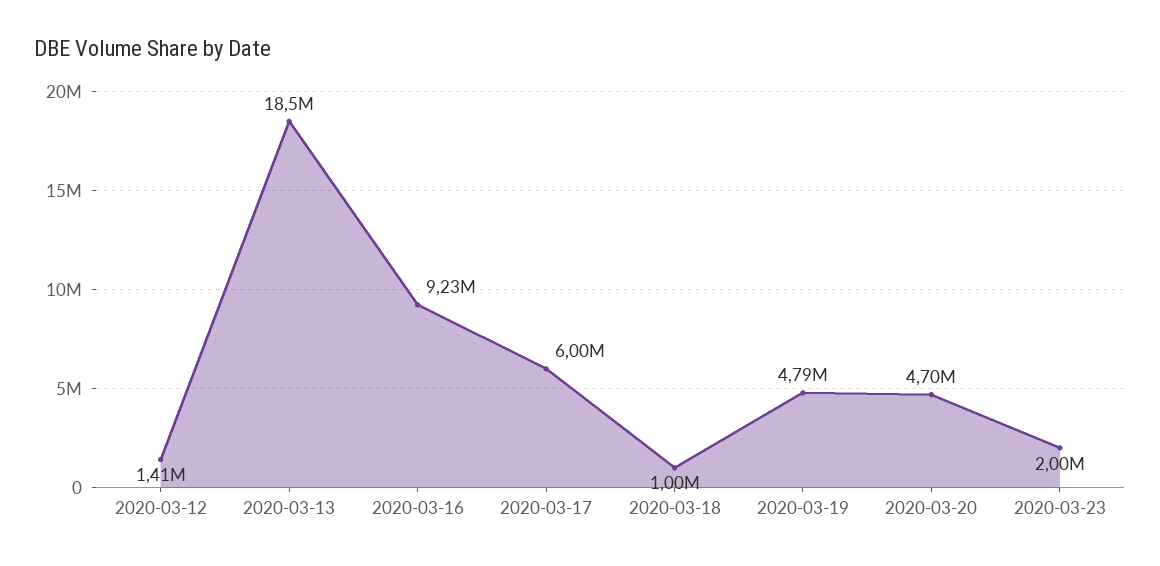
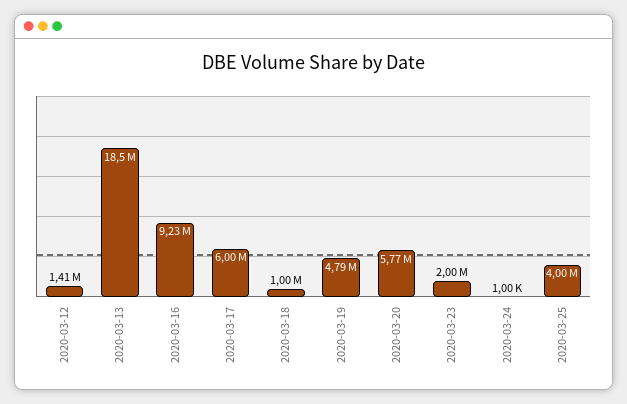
2020-03-20: 4700000 -> 5770000
2020-03-24: none -> 1000
2020-03-25: none -> 4000000

